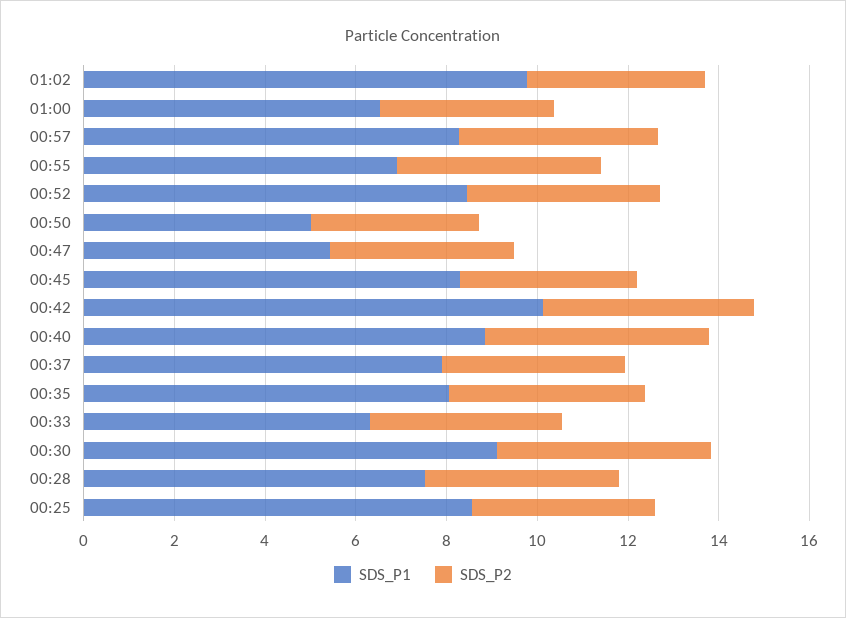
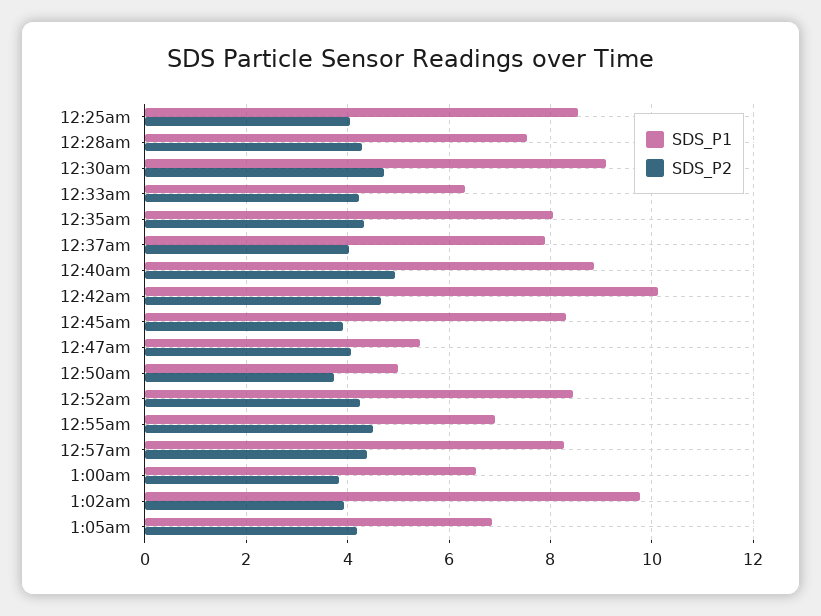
SDS_P1, 1:05am: none -> 6.8
SDS_P2, 1:05am: none -> 4.2

